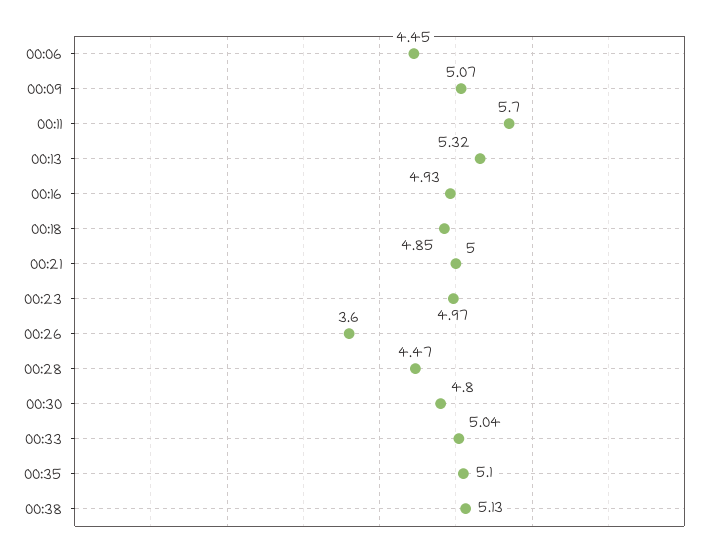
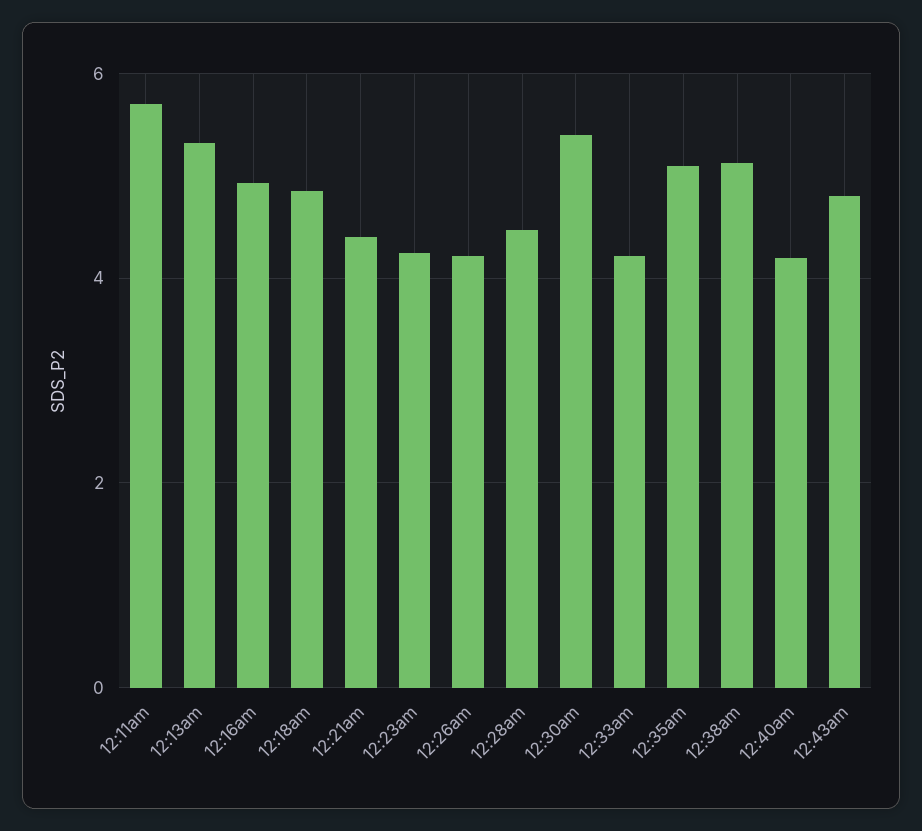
00:06: 4.45 -> none
00:09: 5.07 -> none
00:21: 5 -> 4.4
00:23: 4.97 -> 4.2
00:26: 3.6 -> 4.2
00:30: 4.8 -> 5.4
00:33: 5.04 -> 4.2
12:40am: none -> 4.2
12:43am: none -> 4.8

